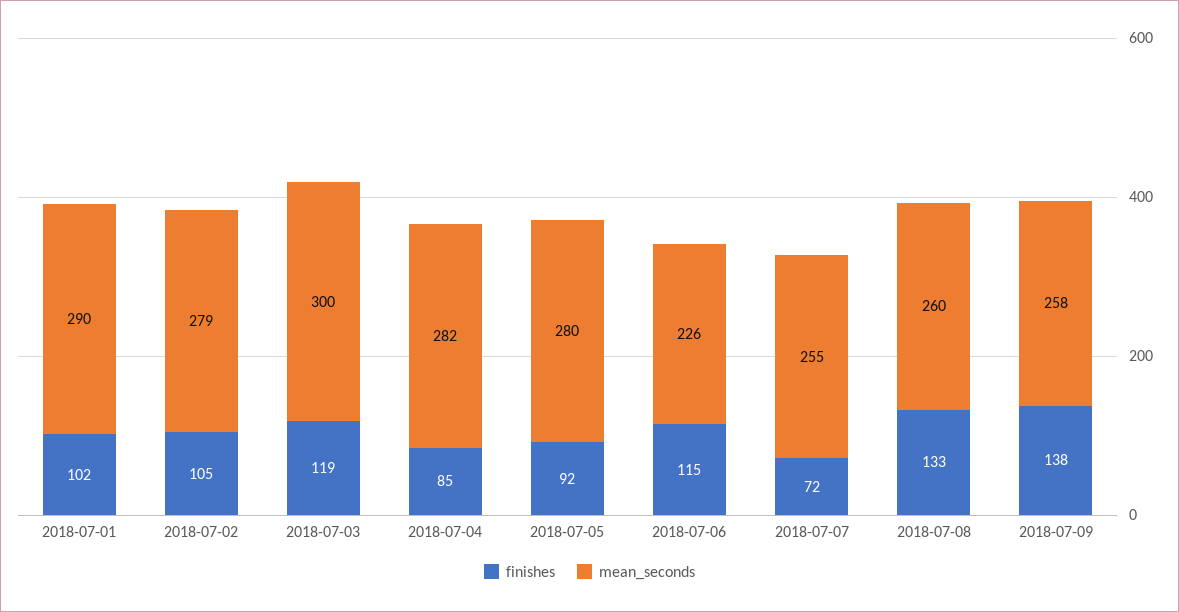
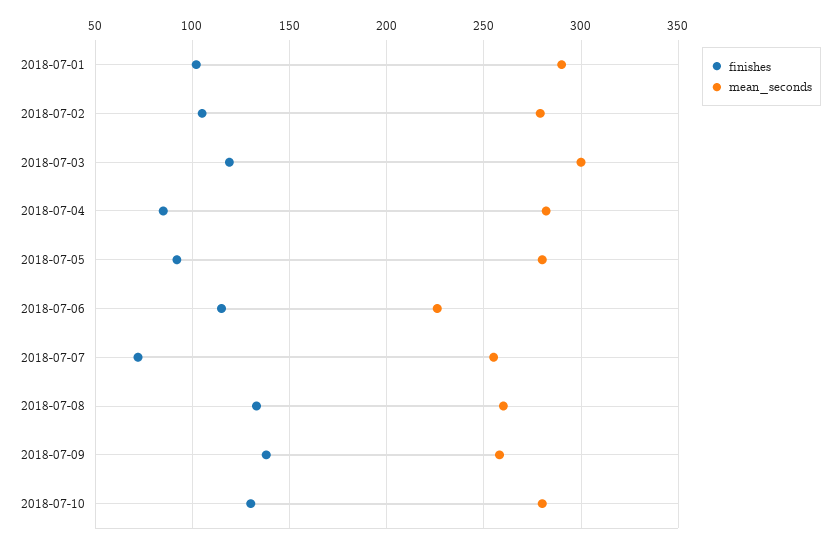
finishes, 2018-07-10: none -> 130
mean_seconds, 2018-07-10: none -> 280

